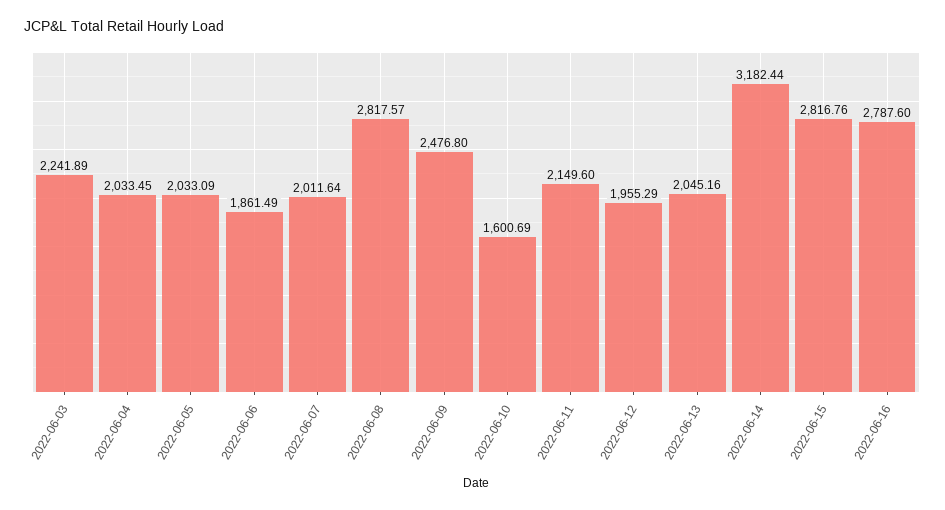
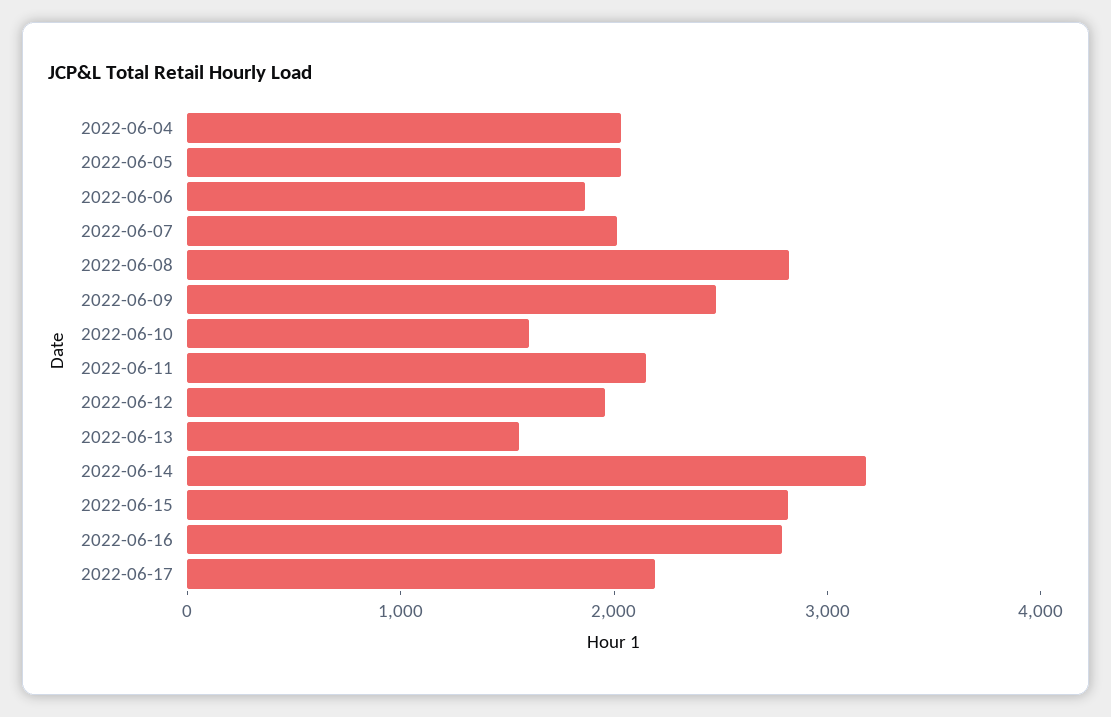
2022-06-03: 2241.89 -> none
2022-06-13: 2045.16 -> 1600
2022-06-17: none -> 2200

